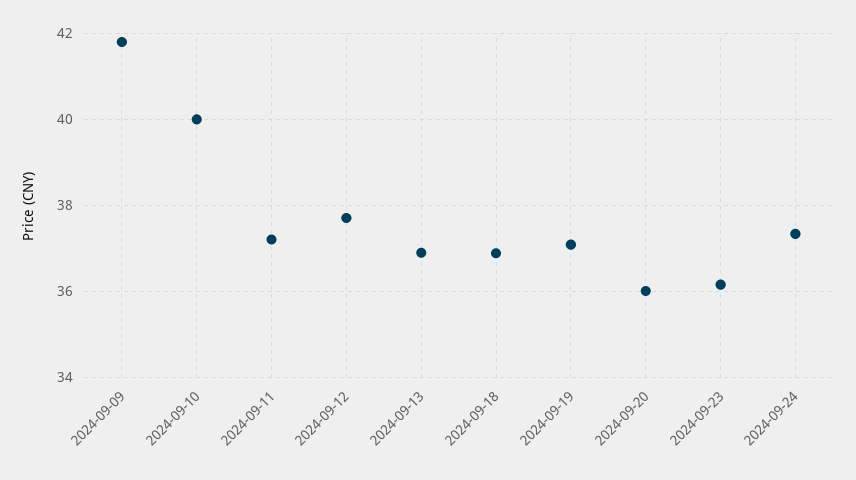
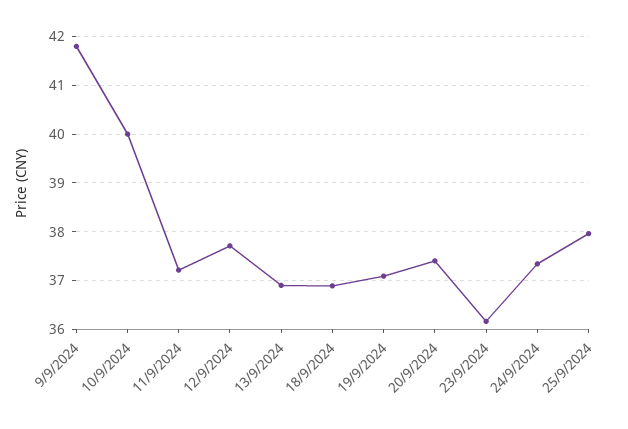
2024-09-20: 36 -> 37.4
25/9/2024: none -> 38

